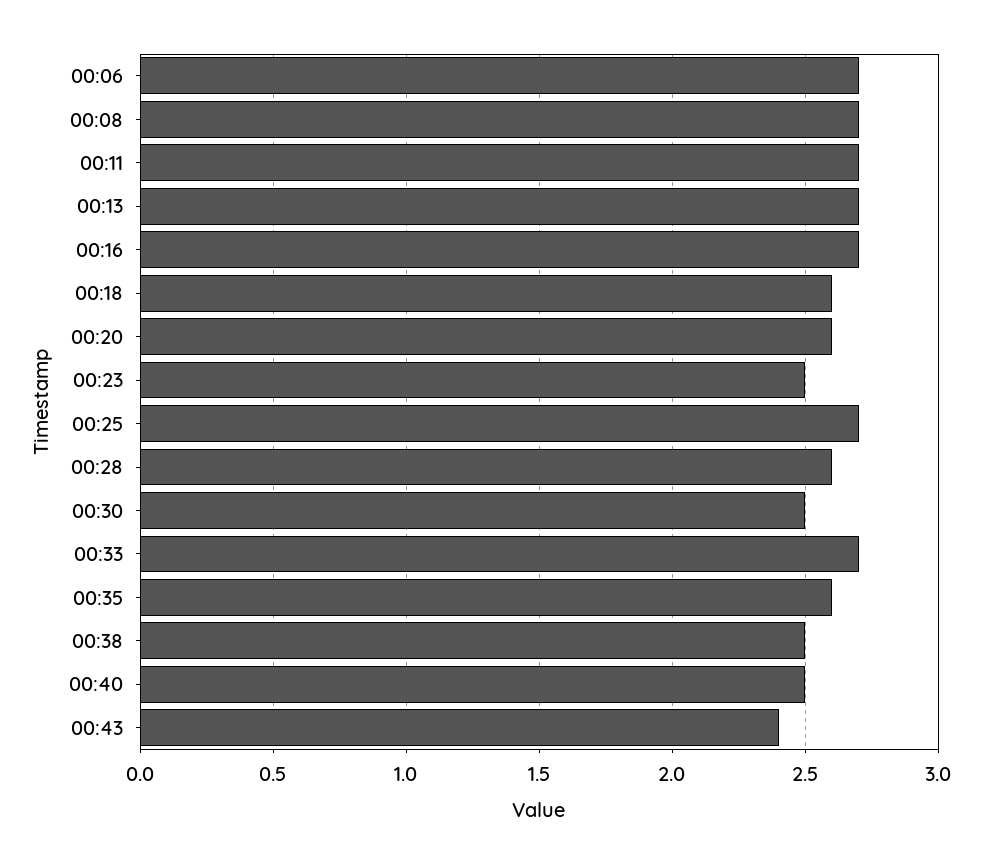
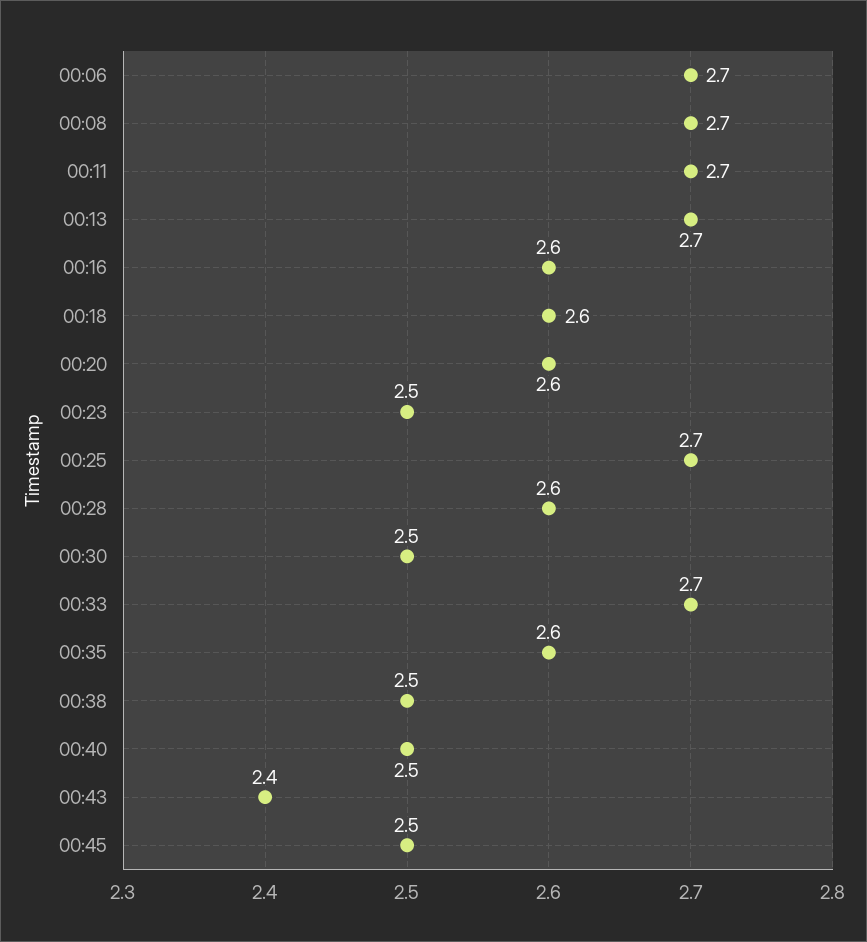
00:16: 2.7 -> 2.6
00:45: none -> 2.5

